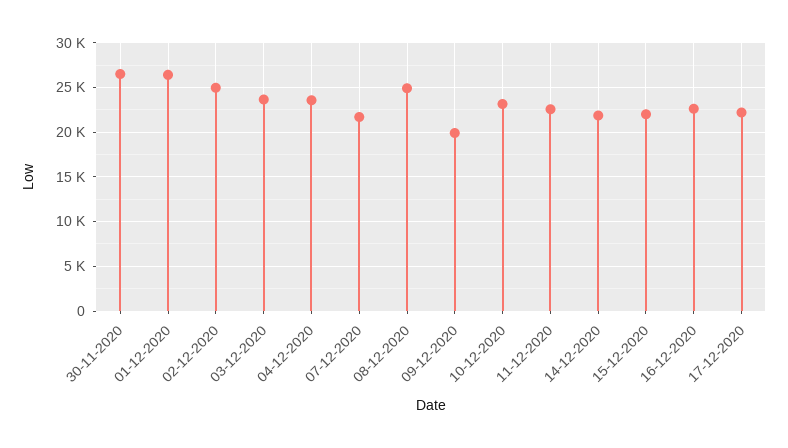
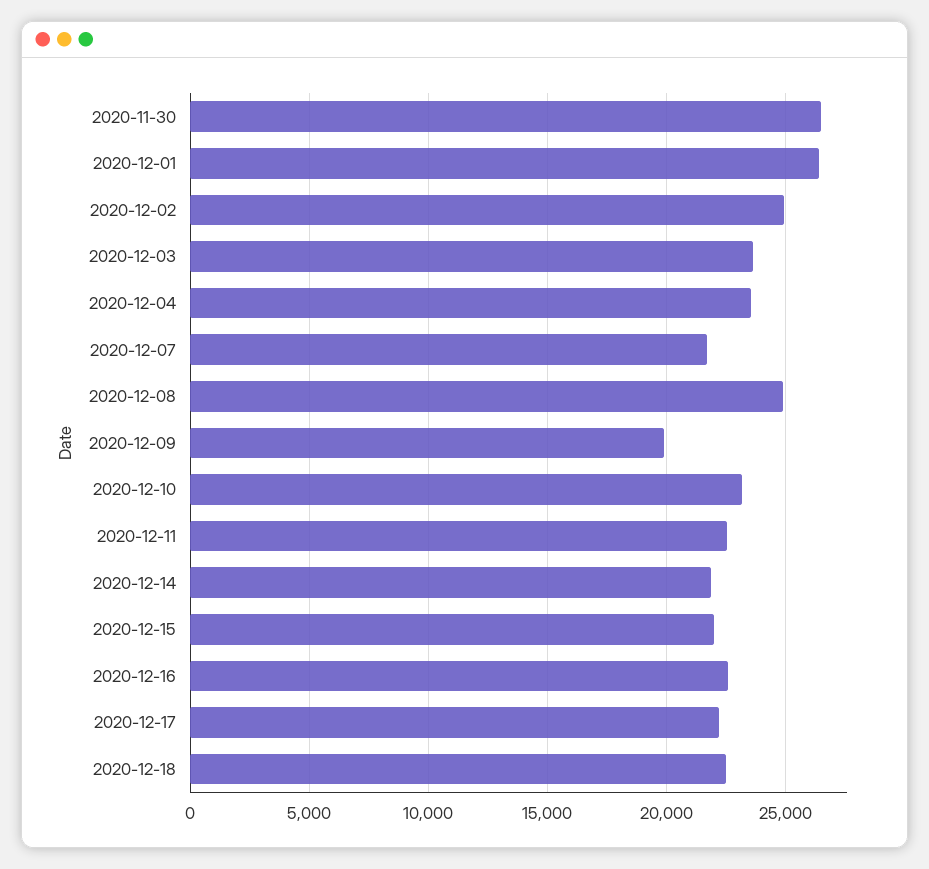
2020-12-18: none -> 22500

